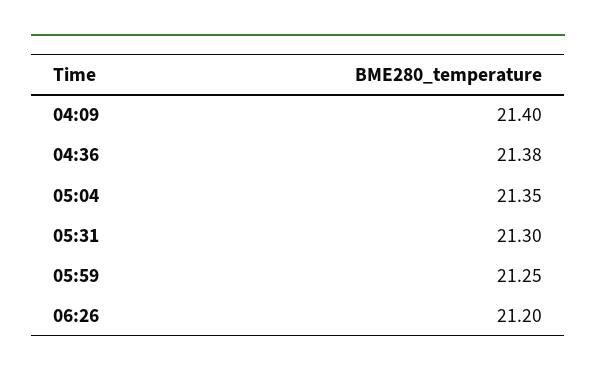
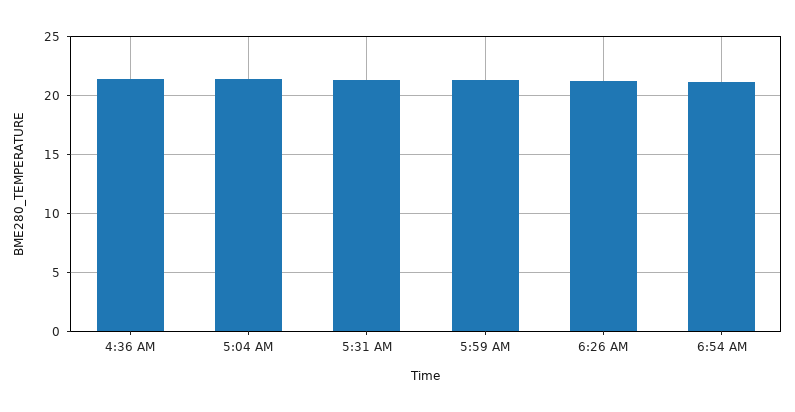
04:09: 21.4 -> none
6:54 AM: none -> 21

